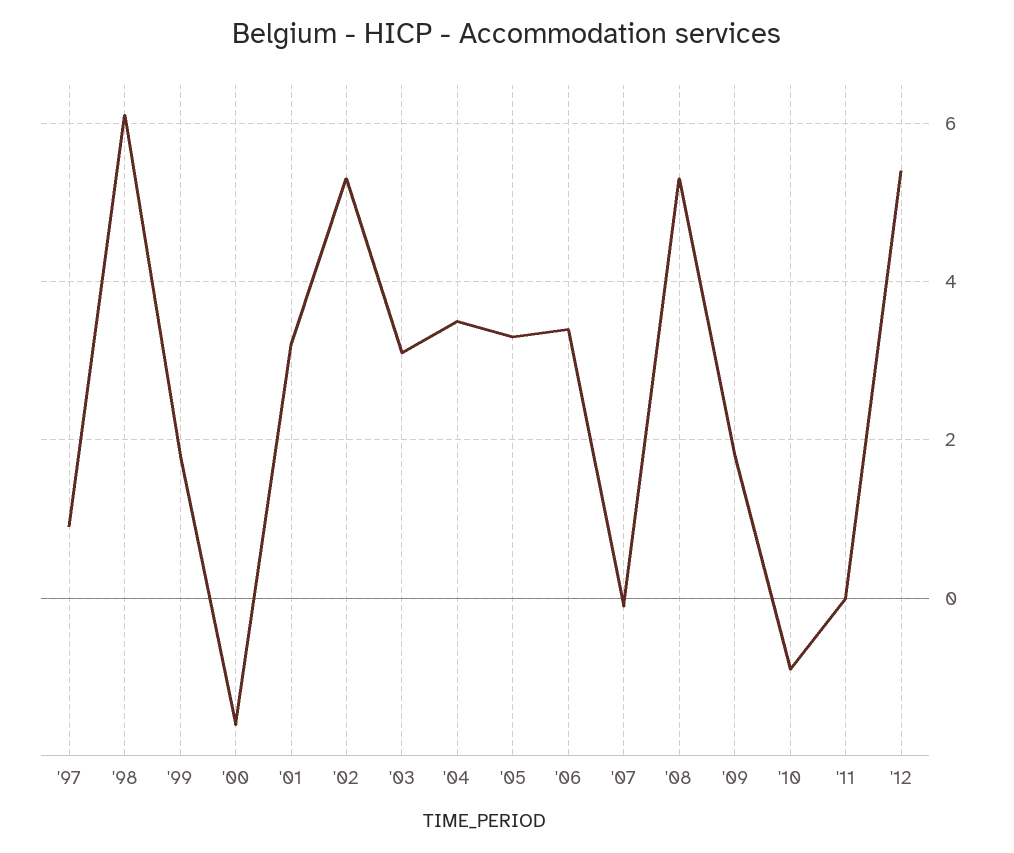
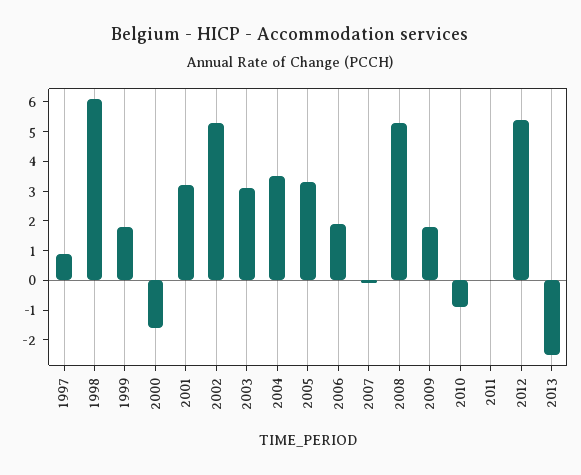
'06: 3.5 -> 2
2013: none -> -2.5

